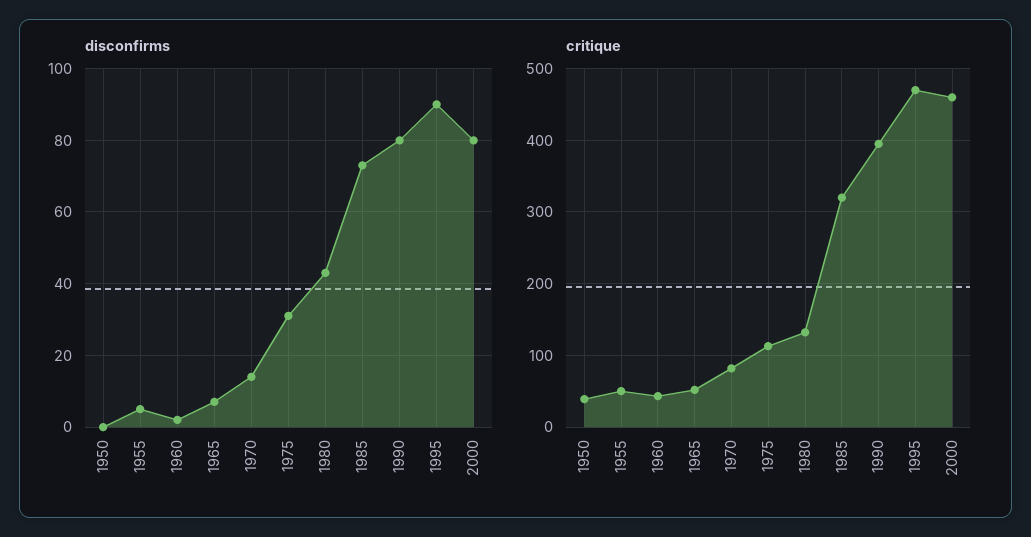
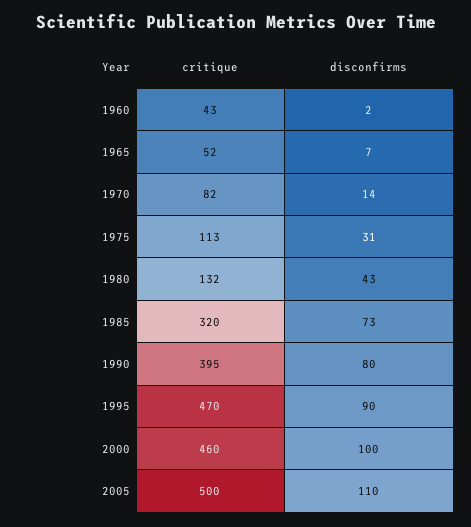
disconfirms, 1950: 0 -> none
disconfirms, 1955: 5 -> none
disconfirms, 2000: 80 -> 100
critique, 1950: 40 -> none
critique, 1955: 50 -> none
critique, 2005: none -> 500
disconfirms, 2005: none -> 110

